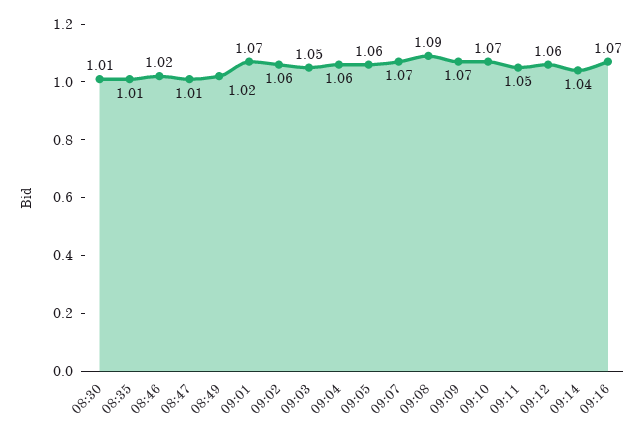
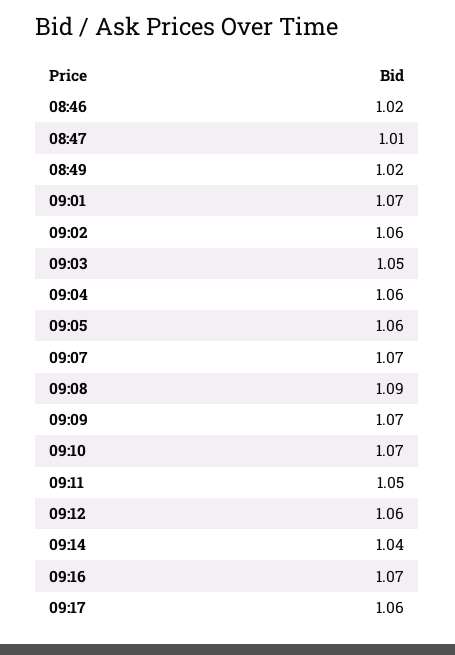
08:30: 1.01 -> none
08:35: 1.01 -> none
09:17: none -> 1.06

